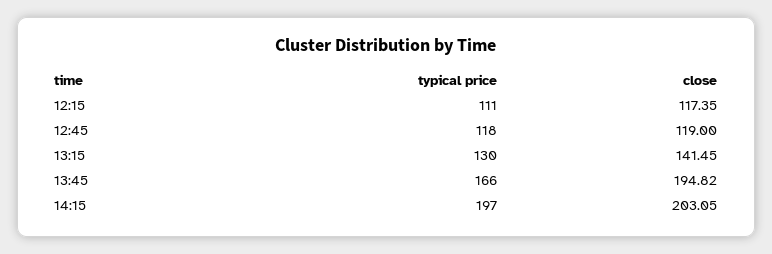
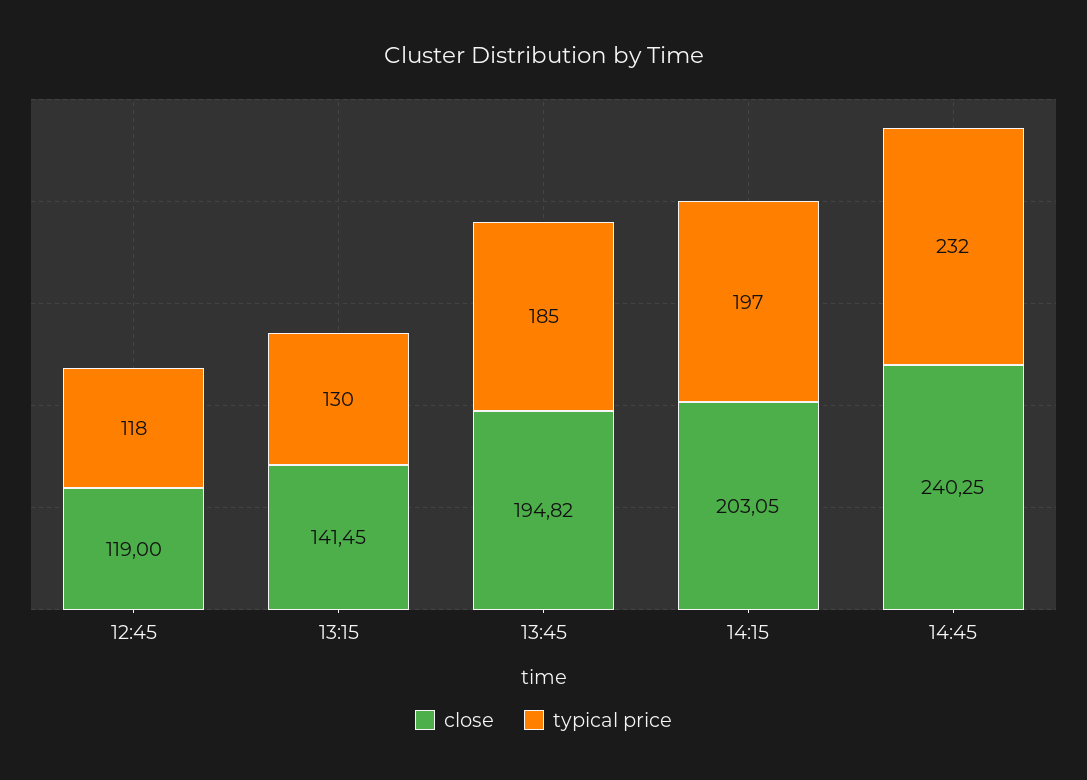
typical price, 12:15: 111 -> none
close, 12:15: 117.35 -> none
typical price, 13:45: 166 -> 185
close, 14:45: none -> 240.25
typical price, 14:45: none -> 232

